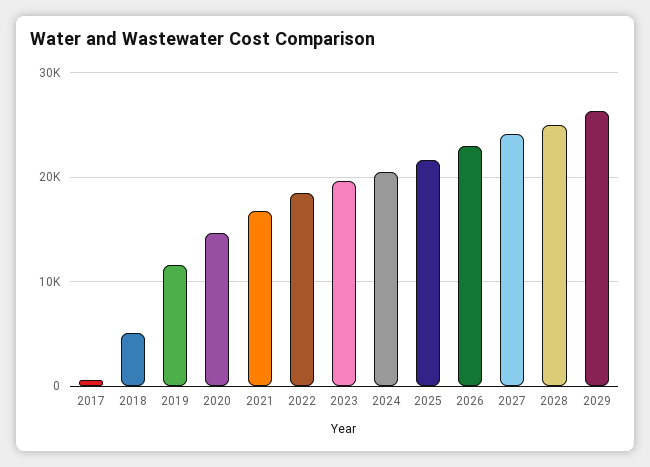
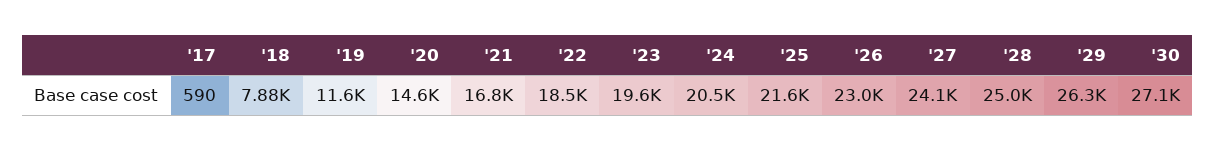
2018: 5000 -> 7880
'30: none -> 27100

